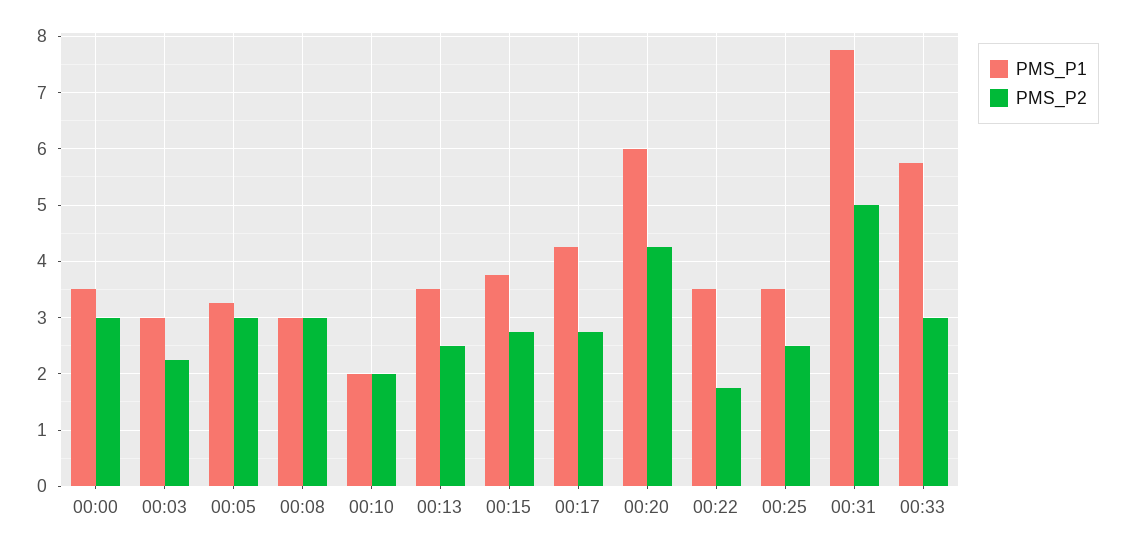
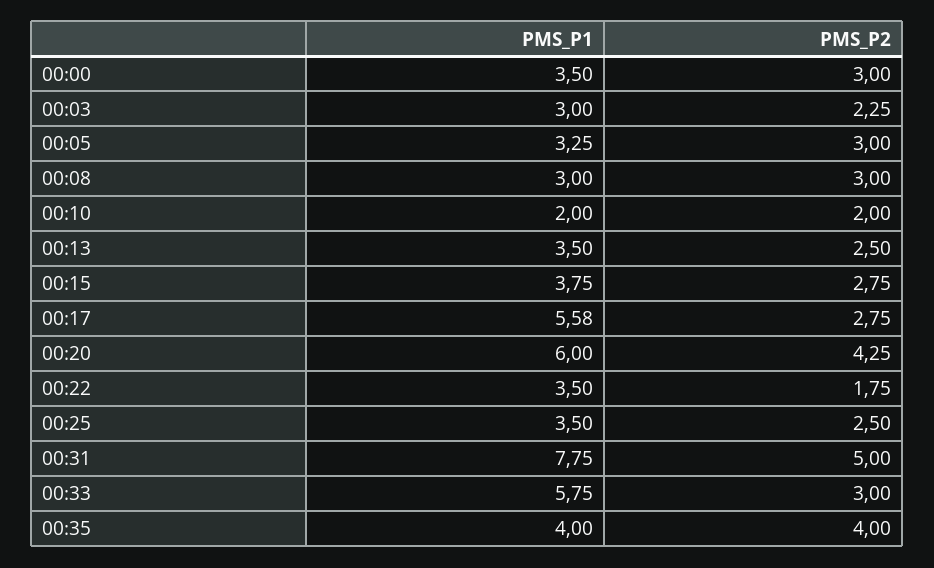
PMS_P1, 00:17: 4.2 -> 5.58
PMS_P1, 00:35: none -> 4
PMS_P2, 00:35: none -> 4

